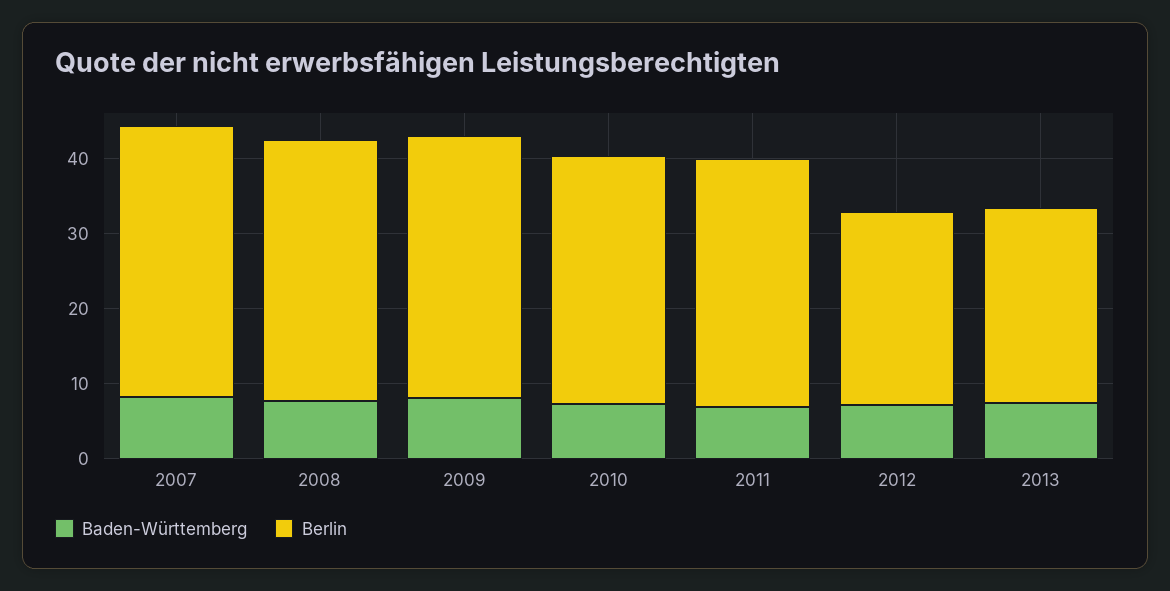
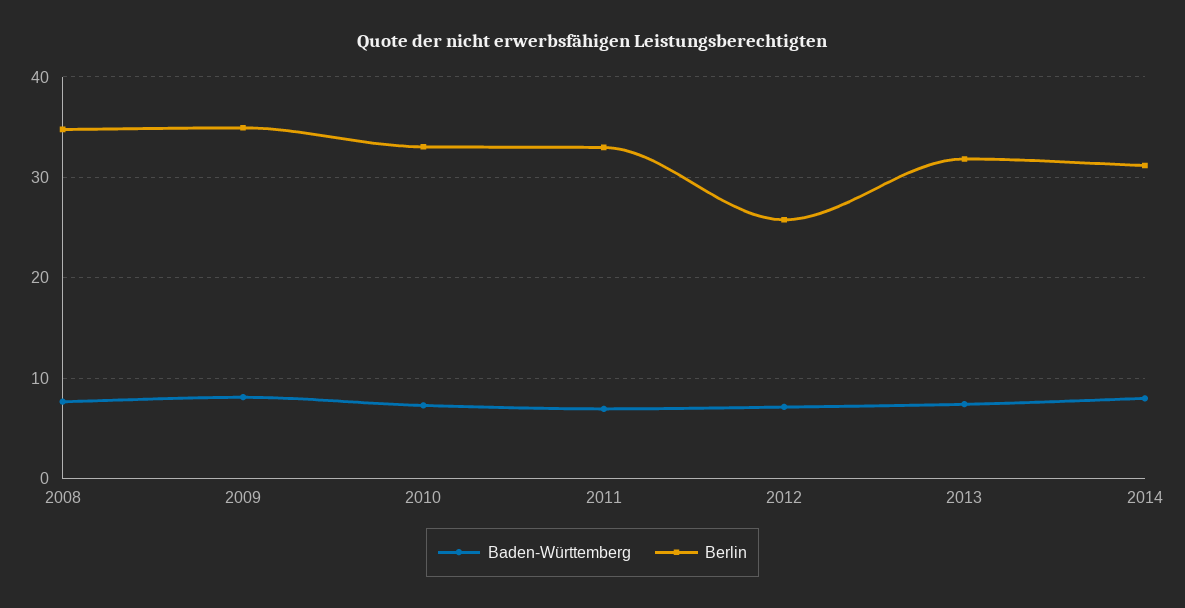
Baden-Württemberg, 2007: 8 -> none
Berlin, 2007: 36 -> none
Berlin, 2013: 26 -> 32
Baden-Württemberg, 2014: none -> 8
Berlin, 2014: none -> 31

